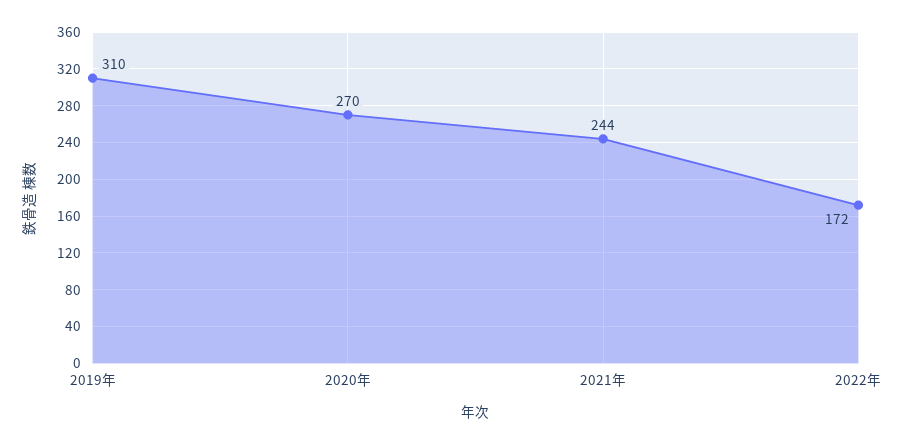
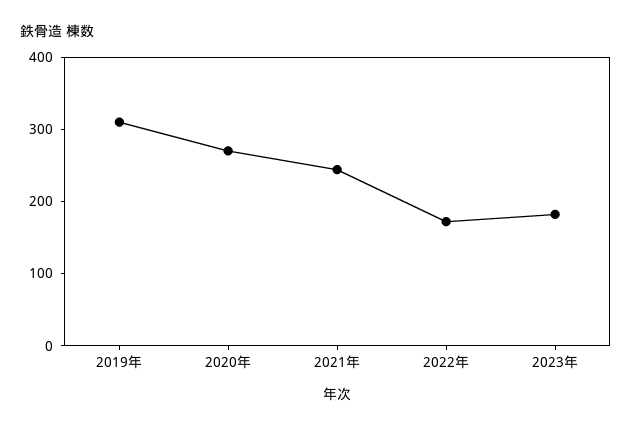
2023年: none -> 180

